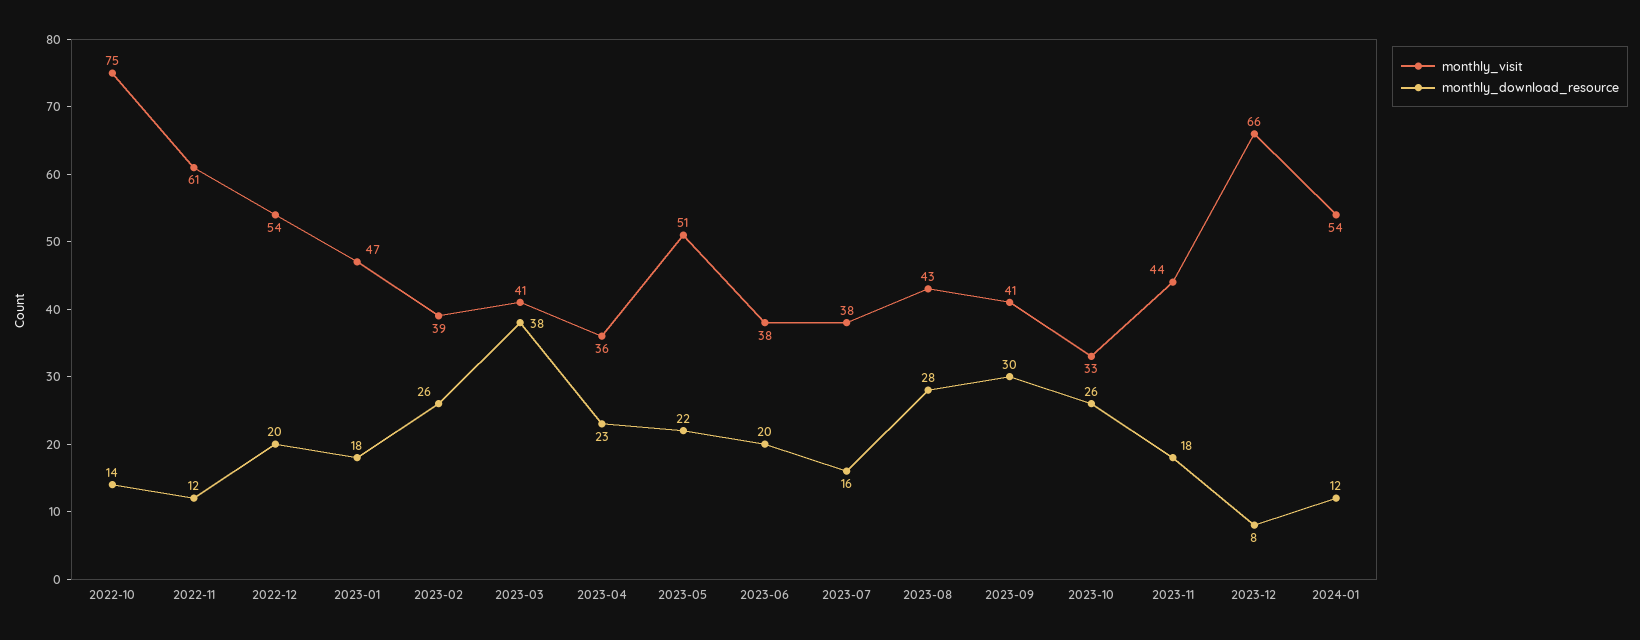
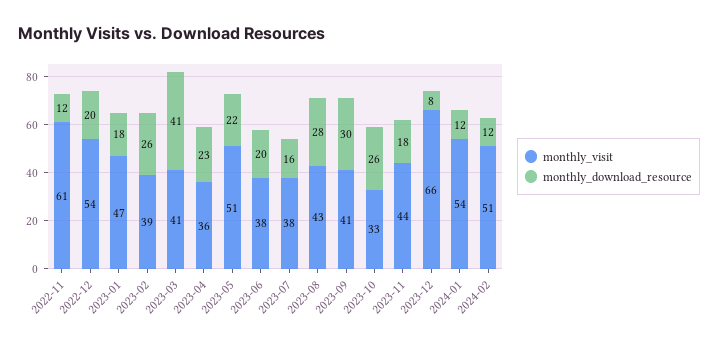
monthly_visit, 2022-10: 75 -> none
monthly_download_resource, 2022-10: 14 -> none
monthly_download_resource, 2023-03: 38 -> 41
monthly_visit, 2024-02: none -> 51
monthly_download_resource, 2024-02: none -> 12

